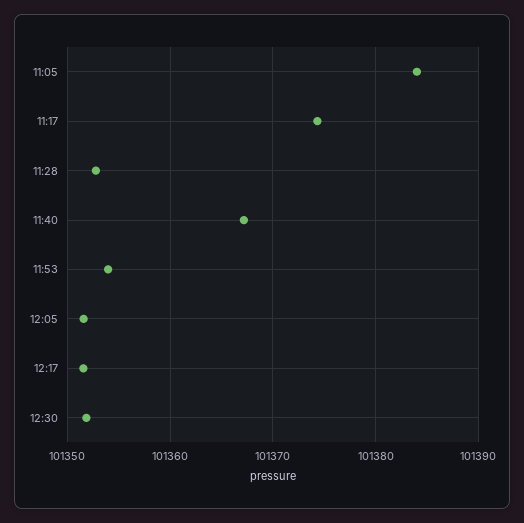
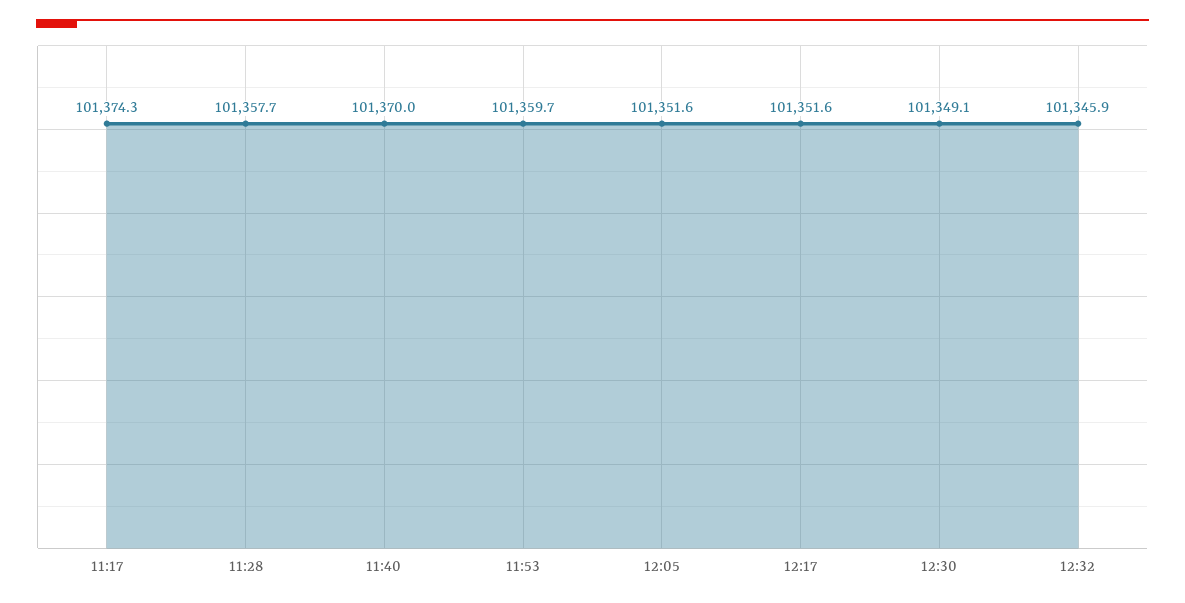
11:05: 101384 -> none
11:28: 101353 -> 101357.7
11:40: 101367 -> 101370
11:53: 101354 -> 101359.7
12:30: 101352 -> 101349.1
12:32: none -> 101345.9

